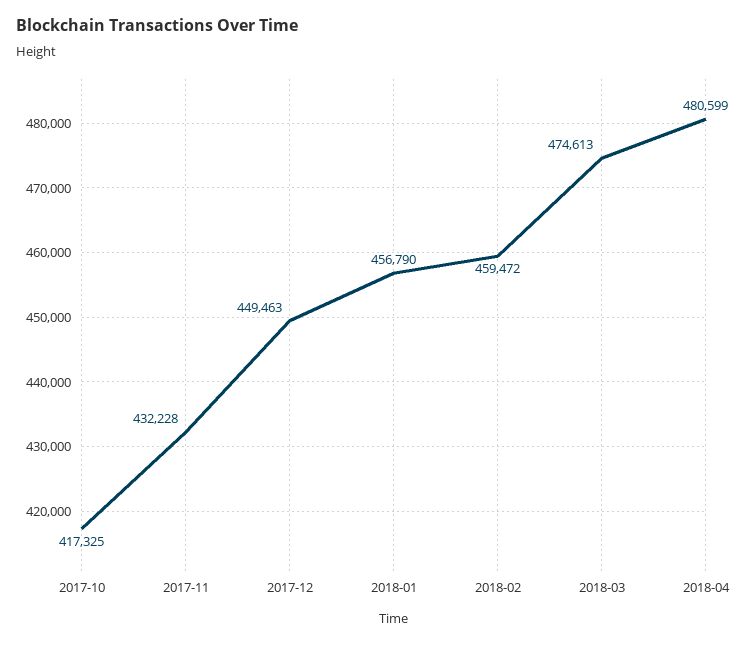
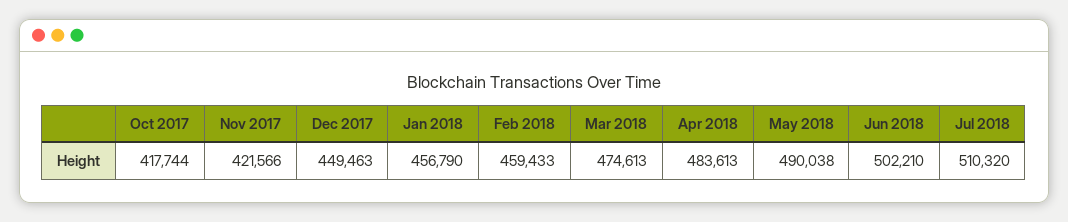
2017-10: 417325 -> 417744
2017-11: 432228 -> 421566
2018-02: 459472 -> 459433
2018-04: 480599 -> 483613
May 2018: none -> 490038
Jun 2018: none -> 502210
Jul 2018: none -> 510320

